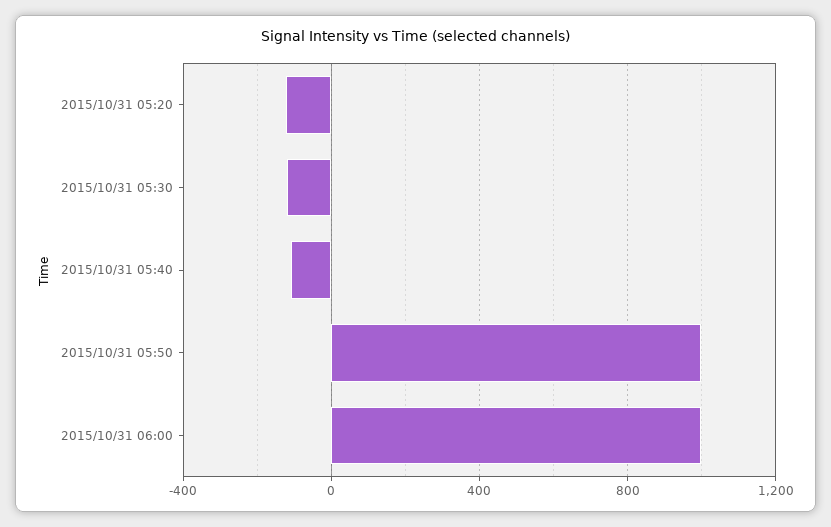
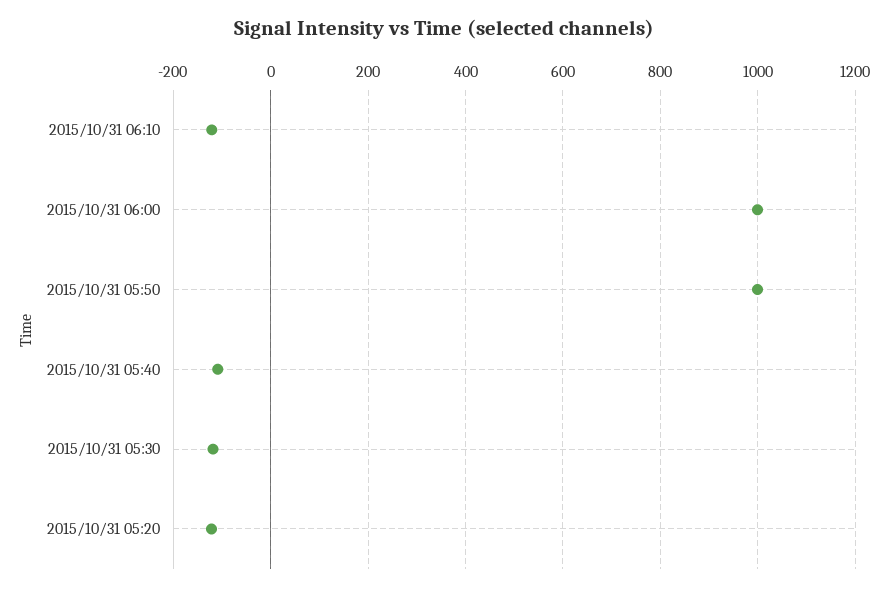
2015/10/31 06:10: none -> -120

